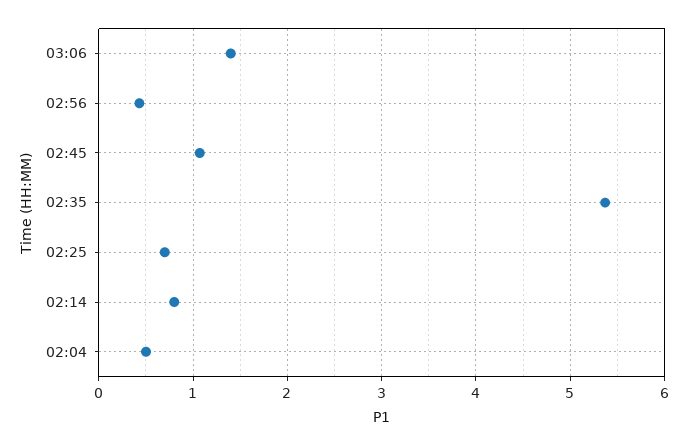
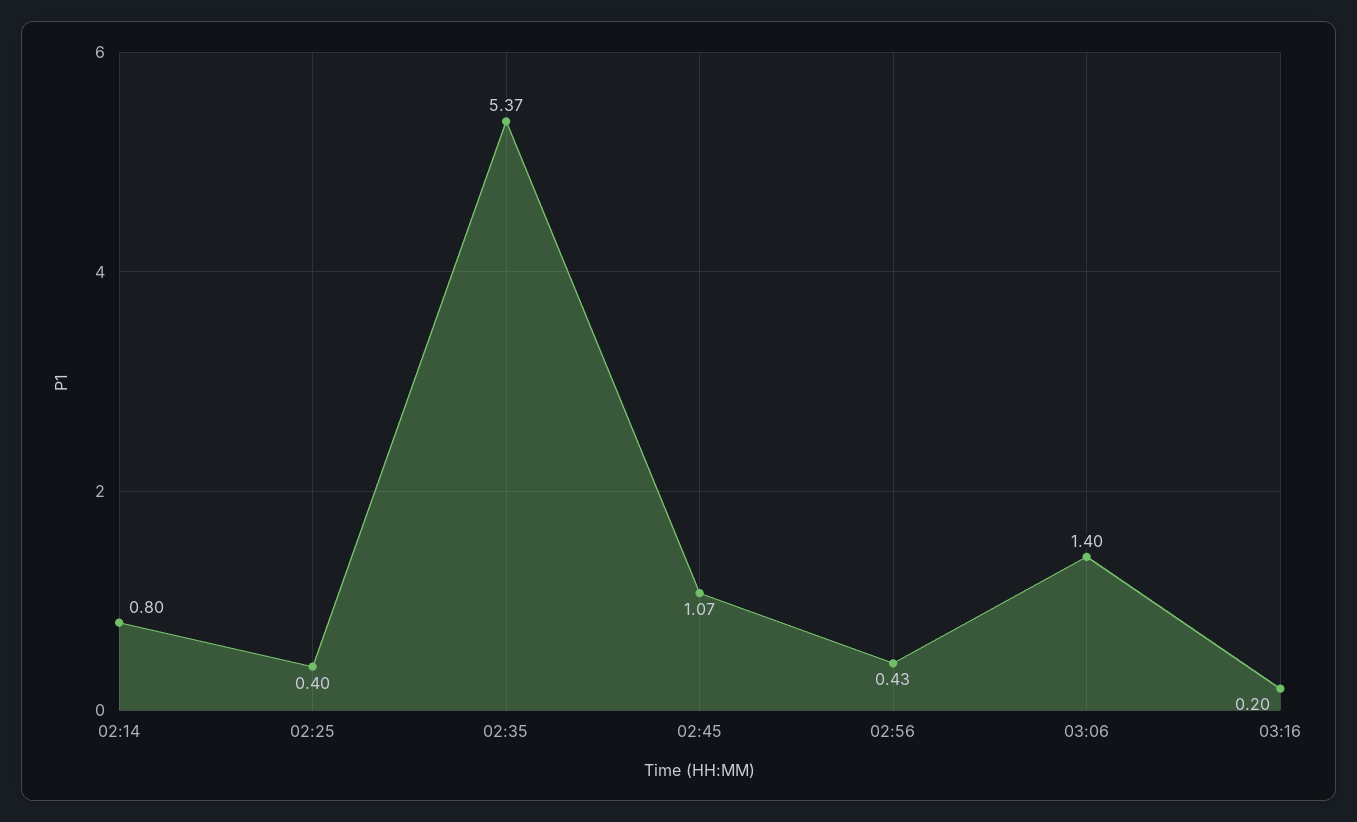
02:25: 0.7 -> 0.4
02:04: 0.5 -> none
03:16: none -> 0.2

